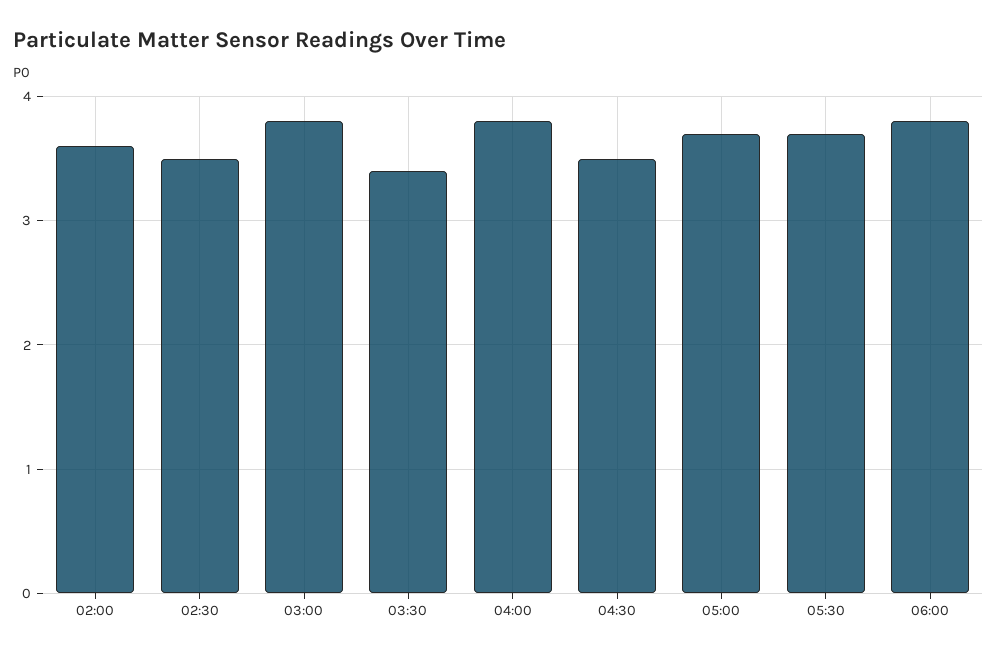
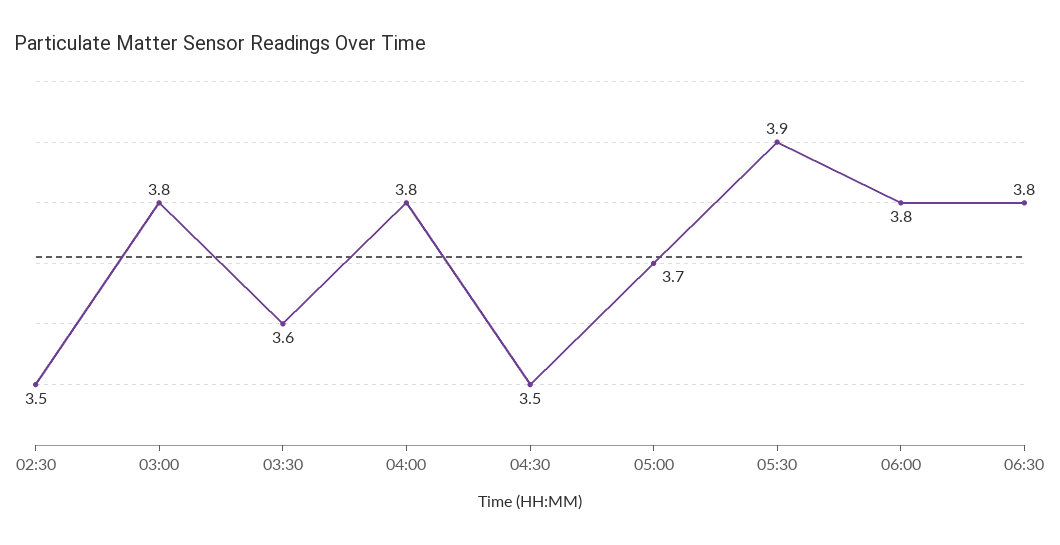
02:00: 3.6 -> none
03:30: 3.4 -> 3.6
05:30: 3.7 -> 3.9
06:30: none -> 3.8

